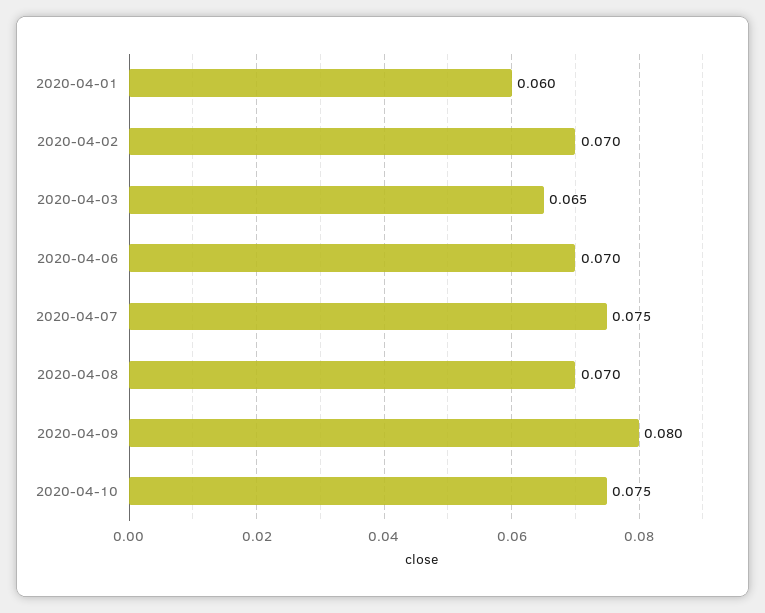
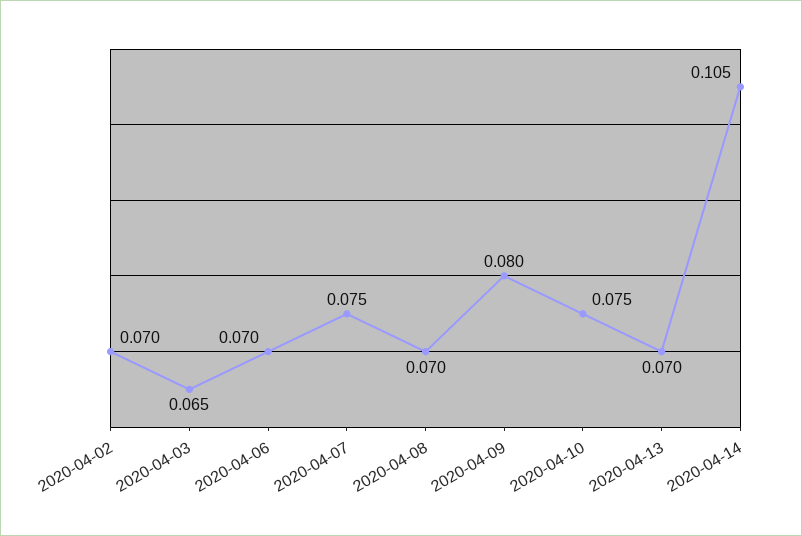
2020-04-01: 0.06 -> none
2020-04-13: none -> 0.07
2020-04-14: none -> 0.105

